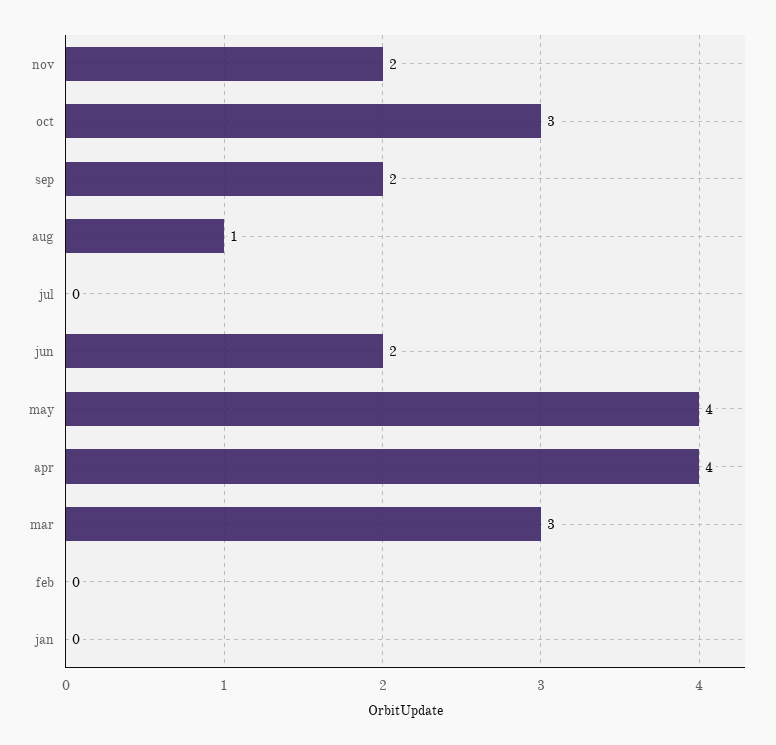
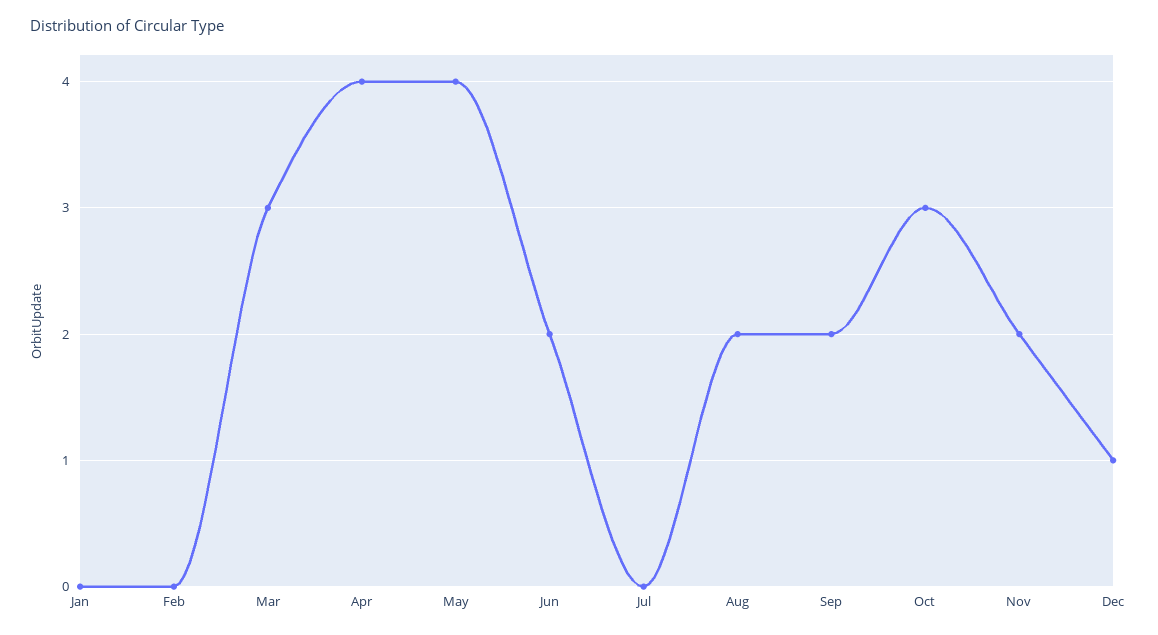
aug: 1 -> 2
Dec: none -> 1

